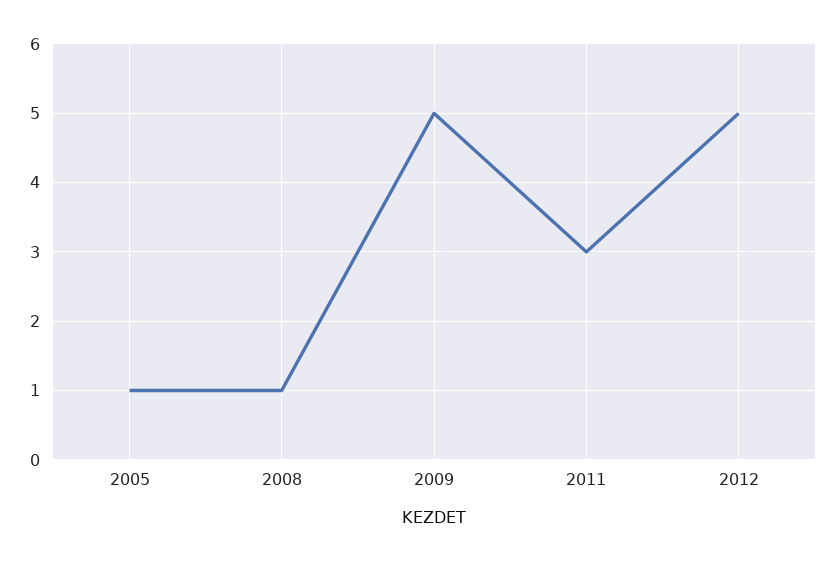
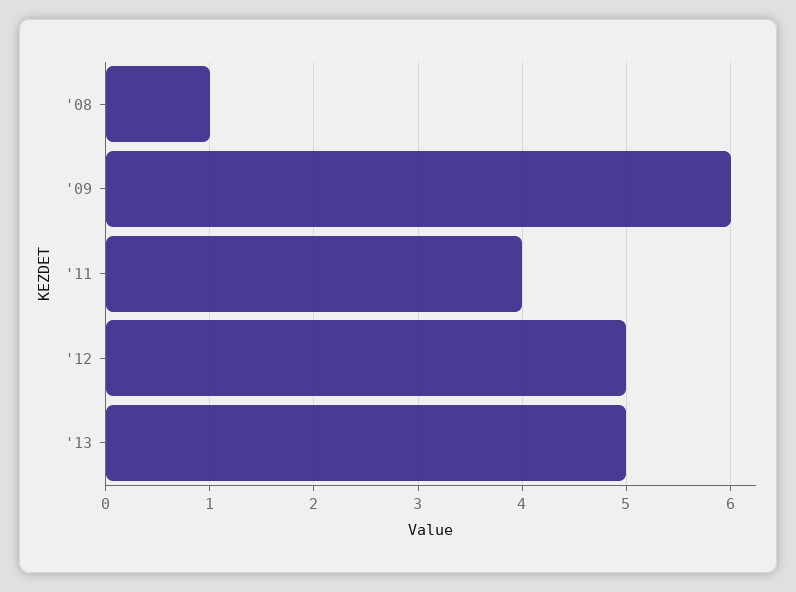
2005: 1 -> none
2009: 5 -> 6
2011: 3 -> 4
'13: none -> 5

